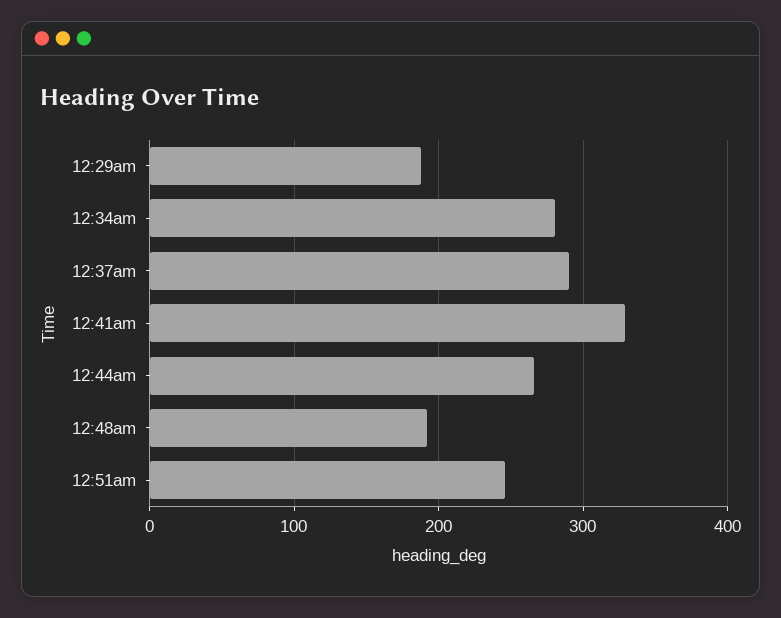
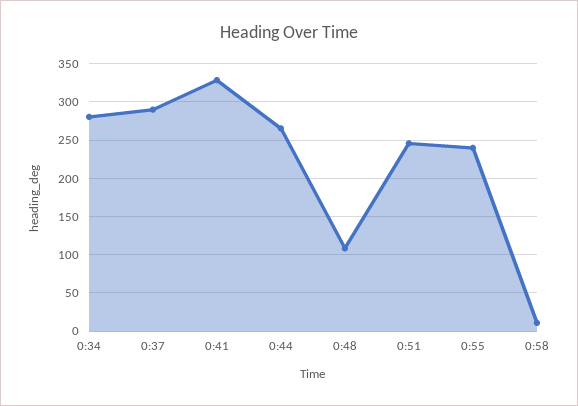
12:29am: 190 -> none
12:48am: 190 -> 110
0:55: none -> 240
0:58: none -> 10

